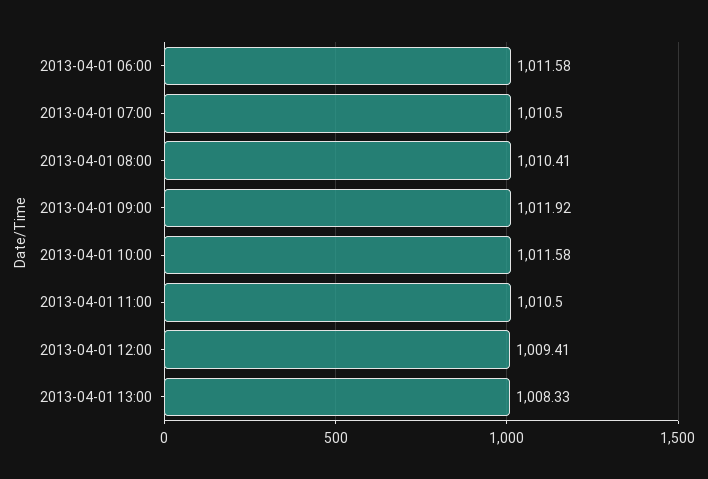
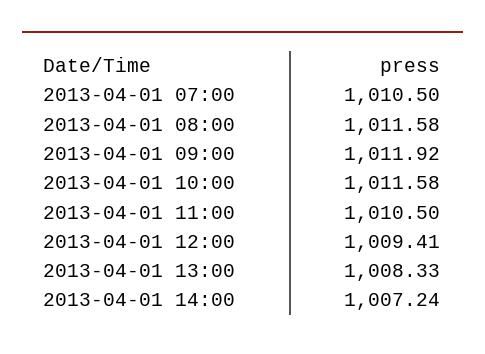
2013-04-01 06:00: 1011.58 -> none
2013-04-01 08:00: 1010.41 -> 1011.58
2013-04-01 14:00: none -> 1007.24

